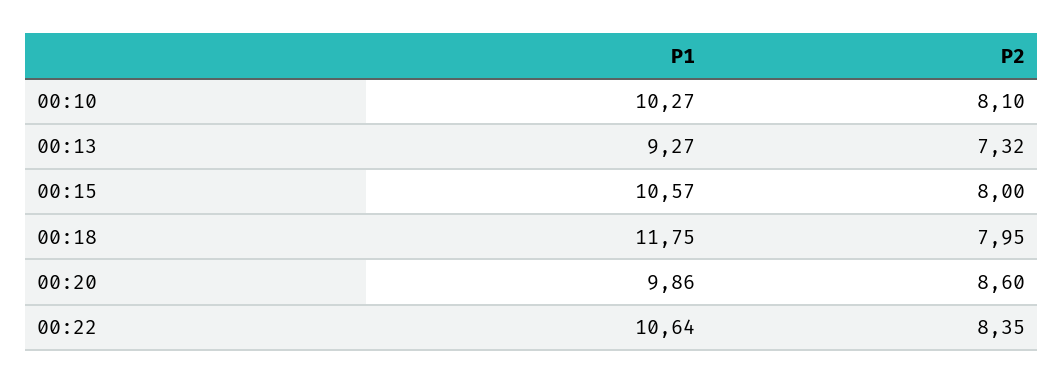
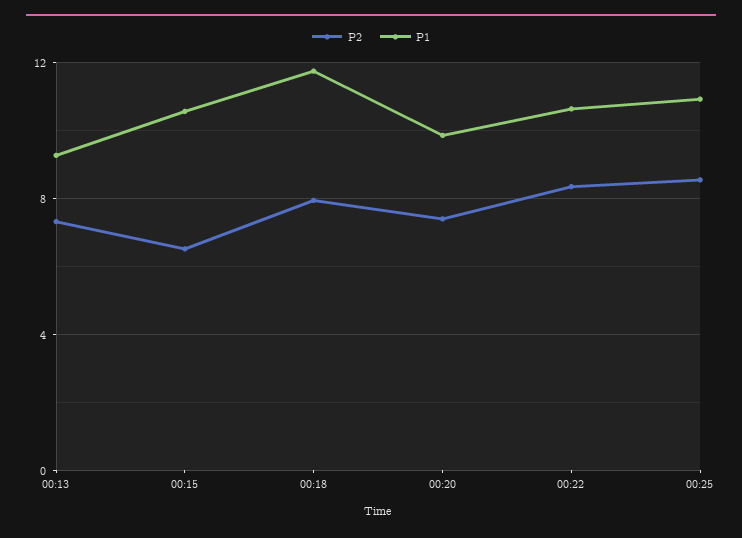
P1, 00:10: 10.27 -> none
P2, 00:10: 8.1 -> none
P2, 00:15: 8 -> 6.5
P2, 00:20: 8.6 -> 7.5
P2, 00:25: none -> 8.5
P1, 00:25: none -> 11

